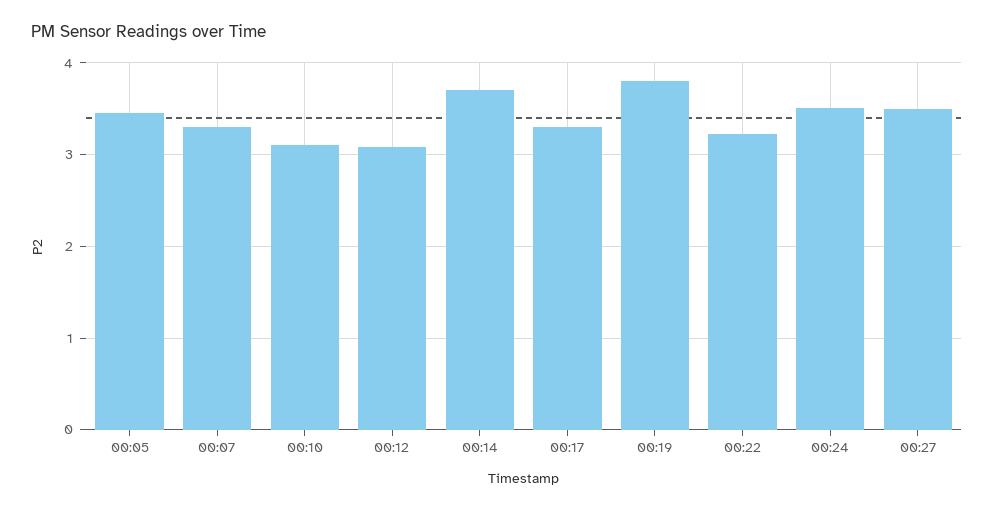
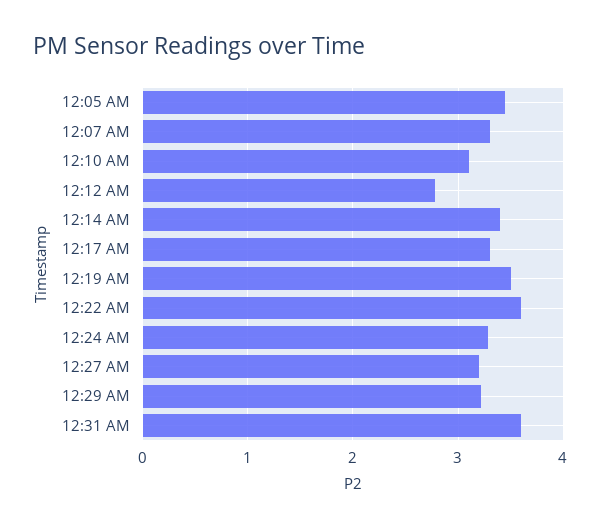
00:12: 3.1 -> 2.8
00:14: 3.7 -> 3.4
00:19: 3.8 -> 3.5
00:22: 3.2 -> 3.6
00:24: 3.5 -> 3.3
00:27: 3.5 -> 3.2
12:29 AM: none -> 3.2
12:31 AM: none -> 3.6

